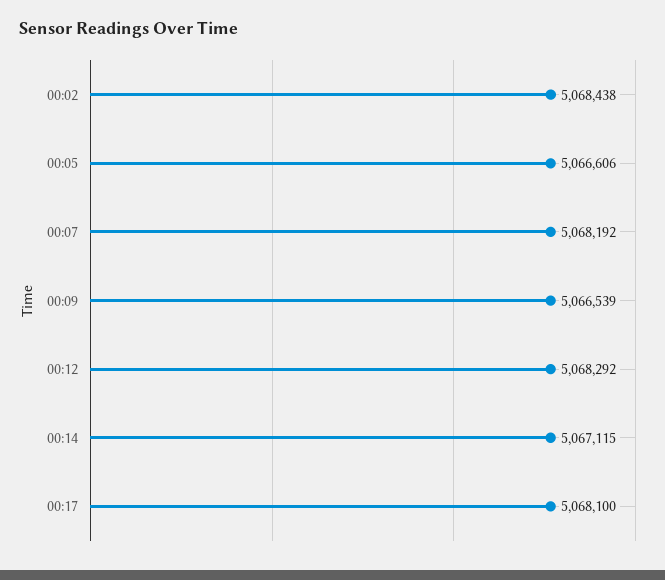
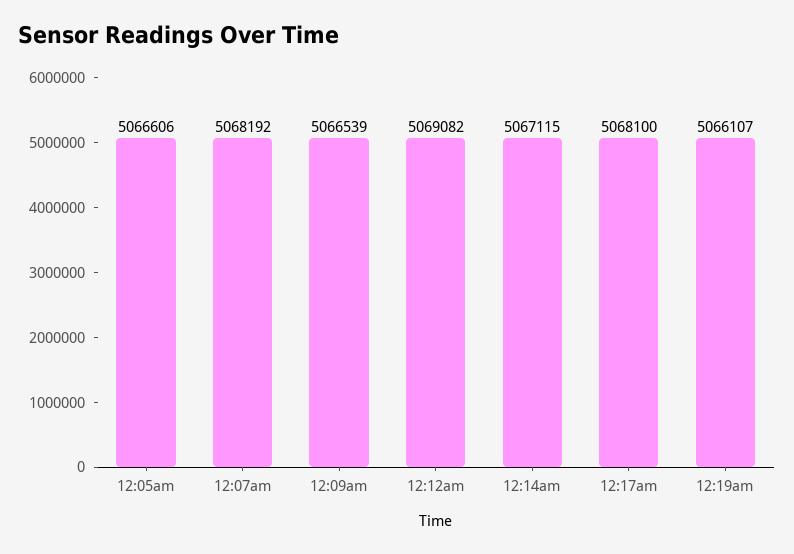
00:02: 5068438 -> none
00:12: 5068292 -> 5069082
12:19am: none -> 5066107

